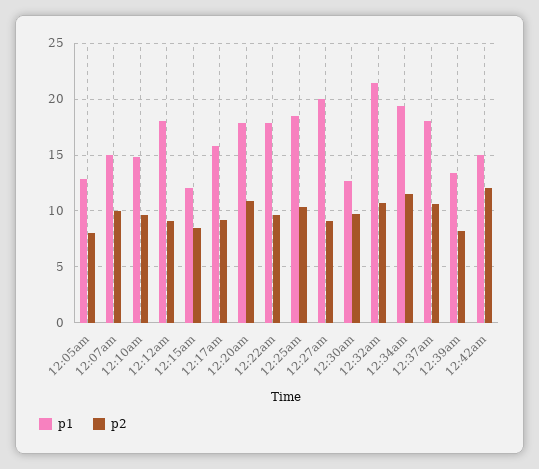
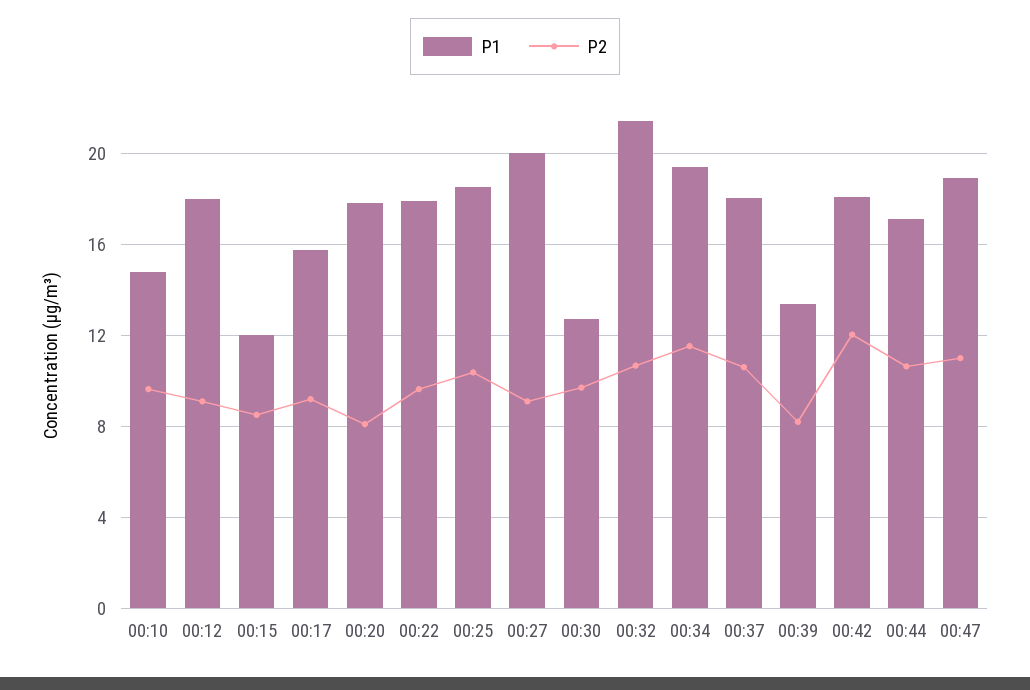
p1, 12:05am: 13 -> none
p2, 12:05am: 8 -> none
p1, 12:07am: 15 -> none
p2, 12:07am: 10 -> none
p2, 12:20am: 11 -> 8
p1, 12:42am: 15 -> 18
p1, 00:44: none -> 17
p2, 00:44: none -> 10.5
p1, 00:47: none -> 19
p2, 00:47: none -> 11

